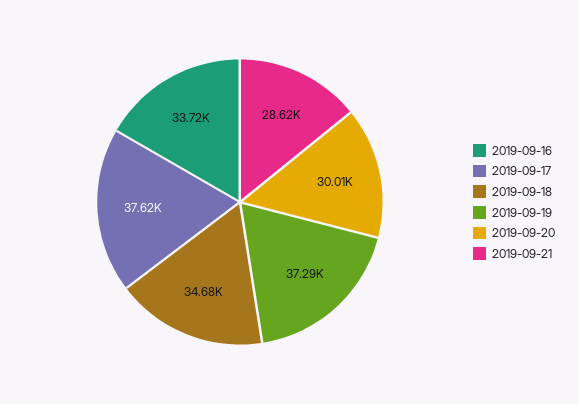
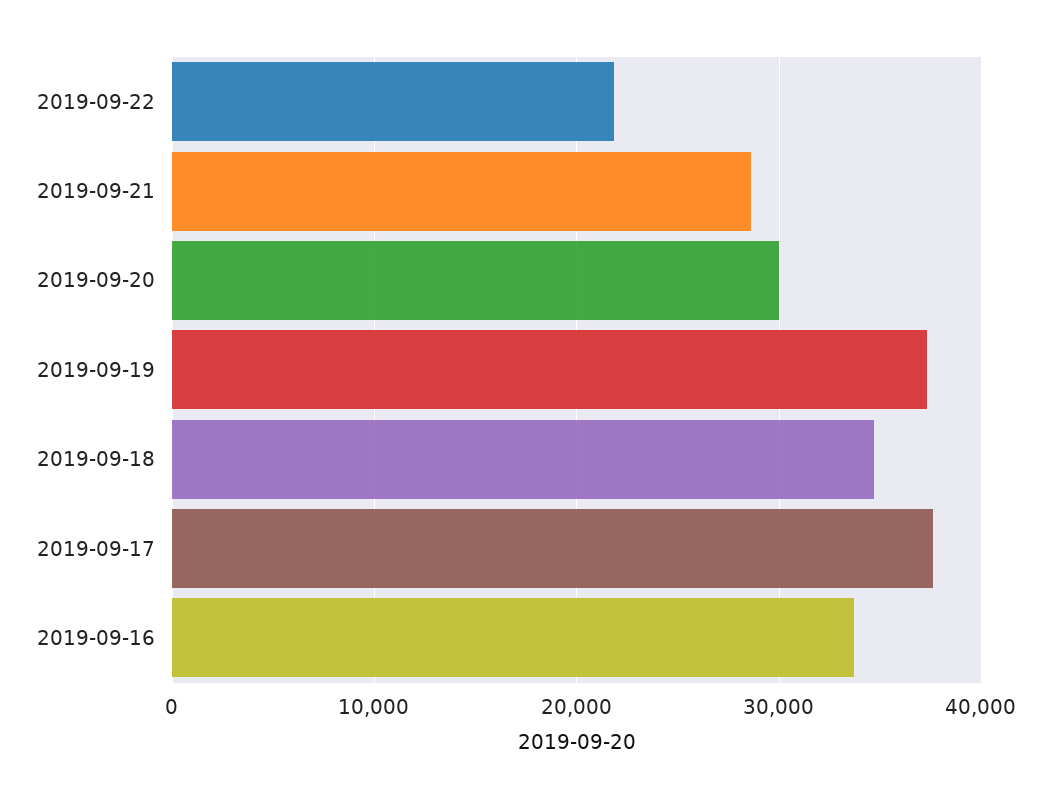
2019-09-22: none -> 22000

